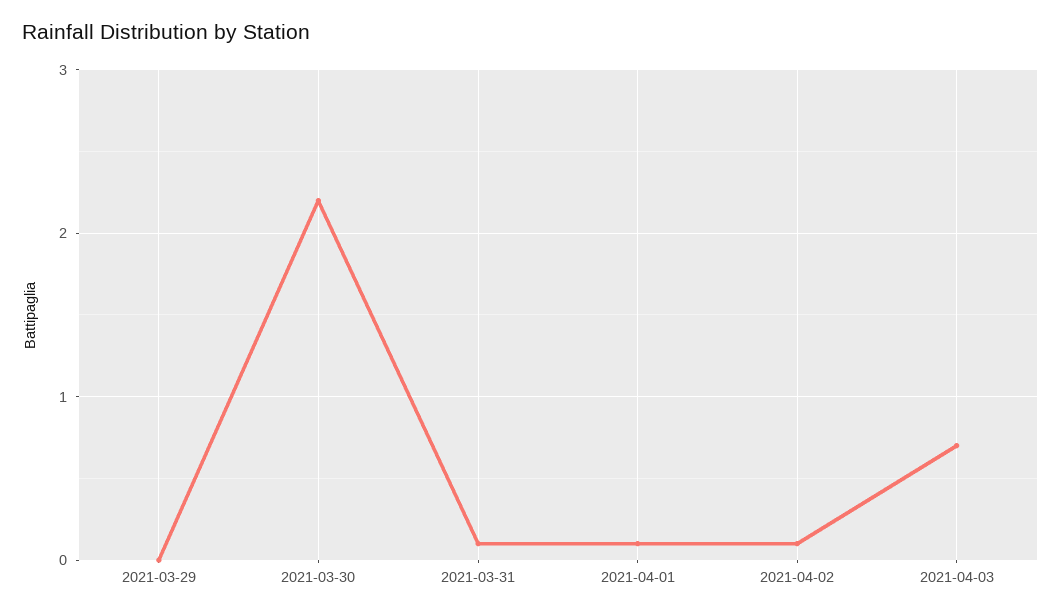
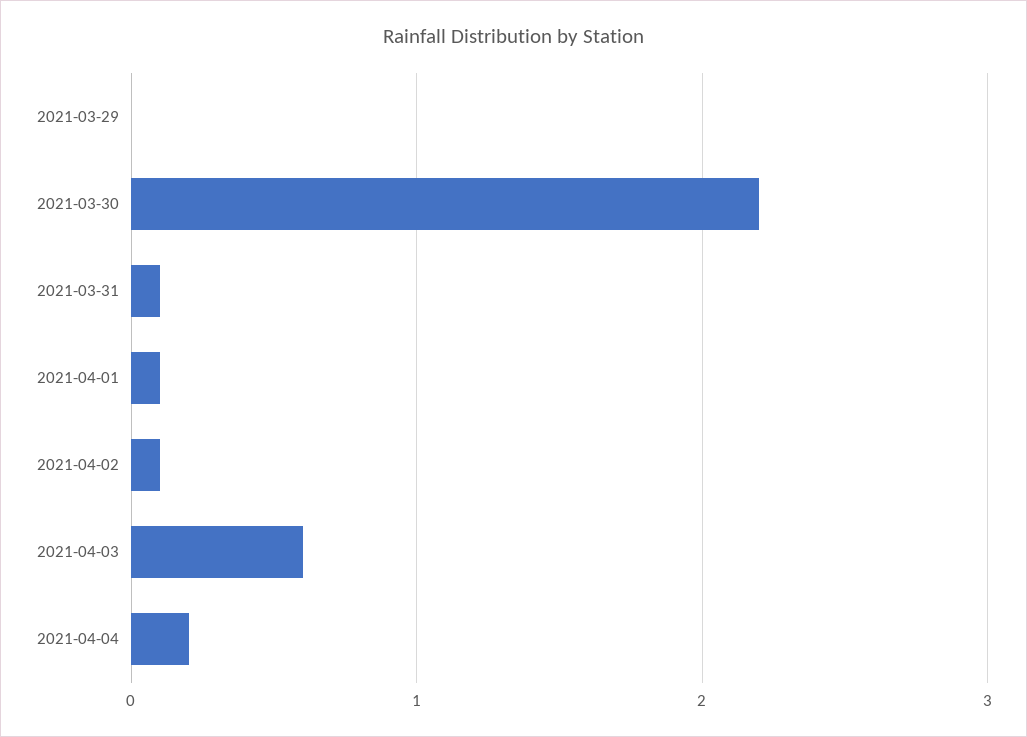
2021-04-03: 0.7 -> 0.6
2021-04-04: none -> 0.2

